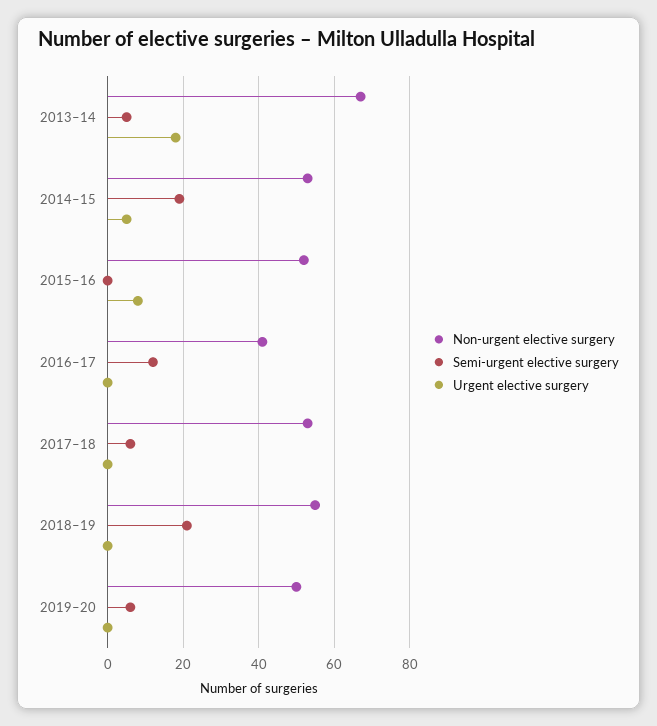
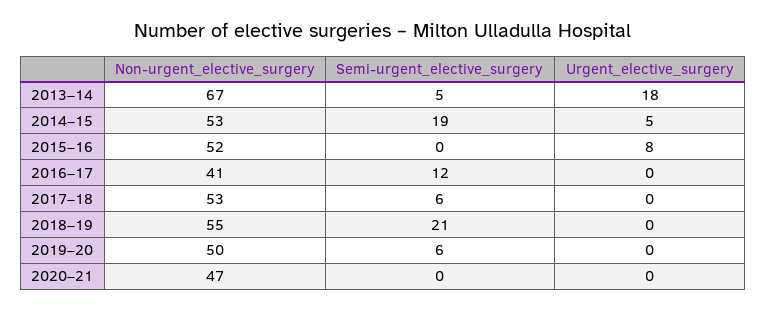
Non-urgent elective surgery, 2020–21: none -> 47
Semi-urgent elective surgery, 2020–21: none -> 0
Urgent elective surgery, 2020–21: none -> 0

